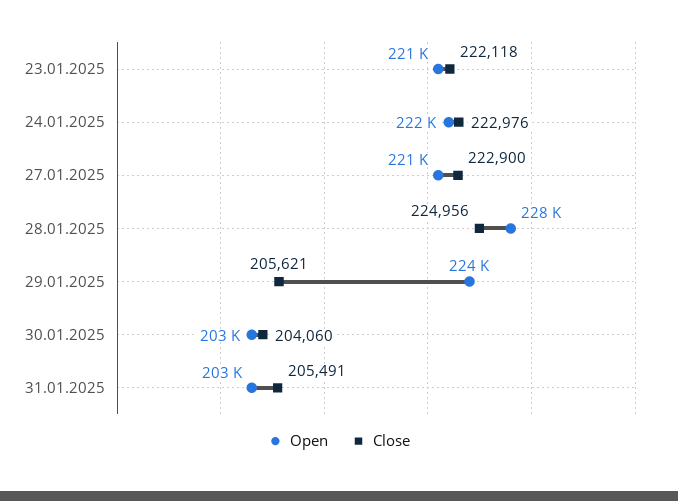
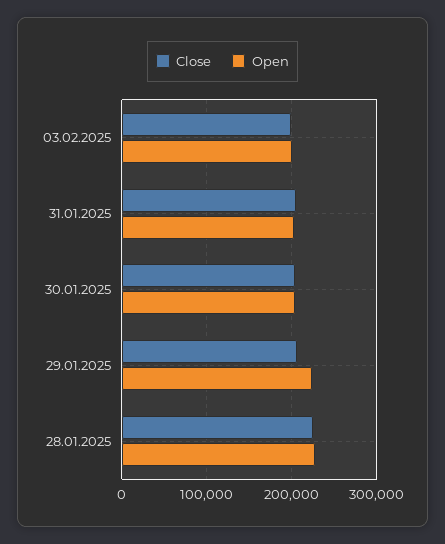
Open, 23.01.2025: 221000 -> none
Close, 23.01.2025: 222118 -> none
Open, 24.01.2025: 222000 -> none
Close, 24.01.2025: 222976 -> none
Open, 27.01.2025: 221000 -> none
Close, 27.01.2025: 222900 -> none
Close, 03.02.2025: none -> 200000
Open, 03.02.2025: none -> 200000

